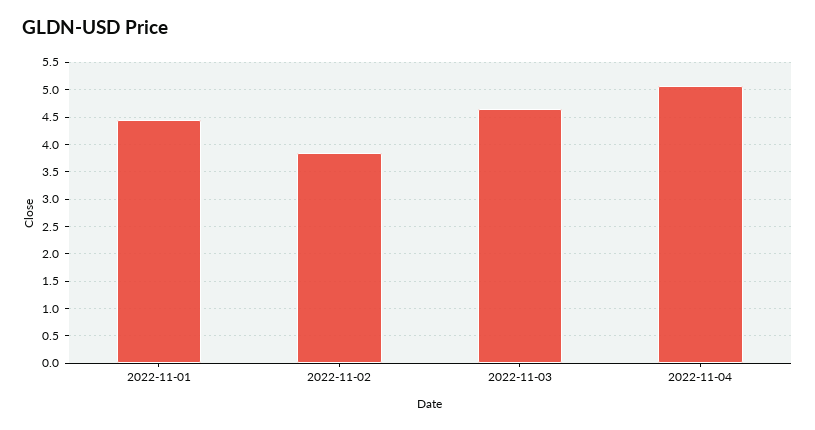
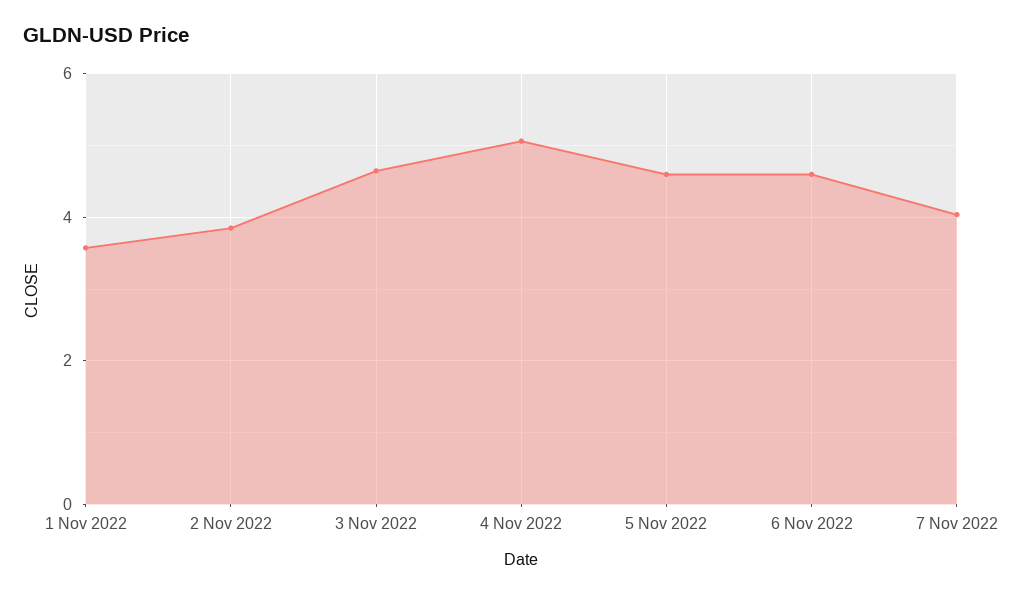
2022-11-01: 4.5 -> 3.6
5 Nov 2022: none -> 4.6
6 Nov 2022: none -> 4.6
7 Nov 2022: none -> 4

